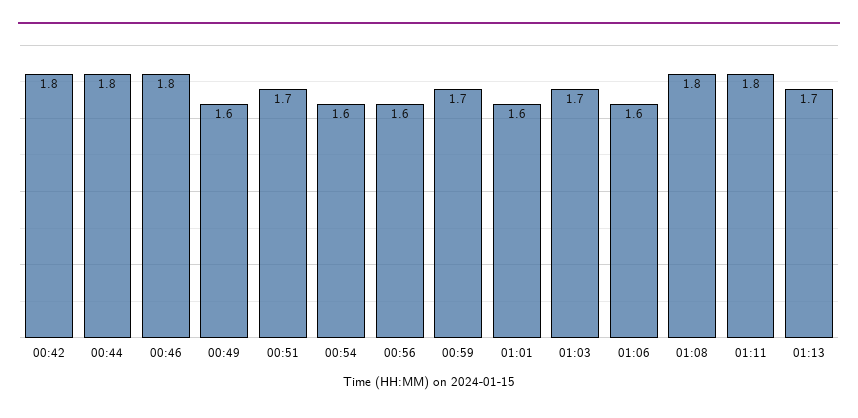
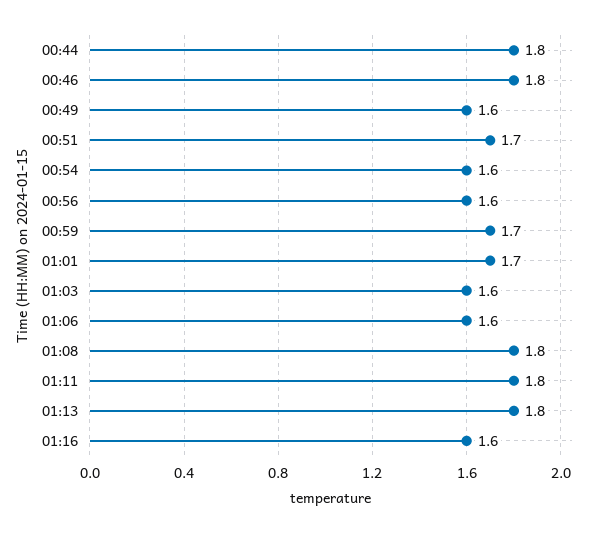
00:42: 1.8 -> none
01:01: 1.6 -> 1.7
01:03: 1.7 -> 1.6
01:13: 1.7 -> 1.8
01:16: none -> 1.6

